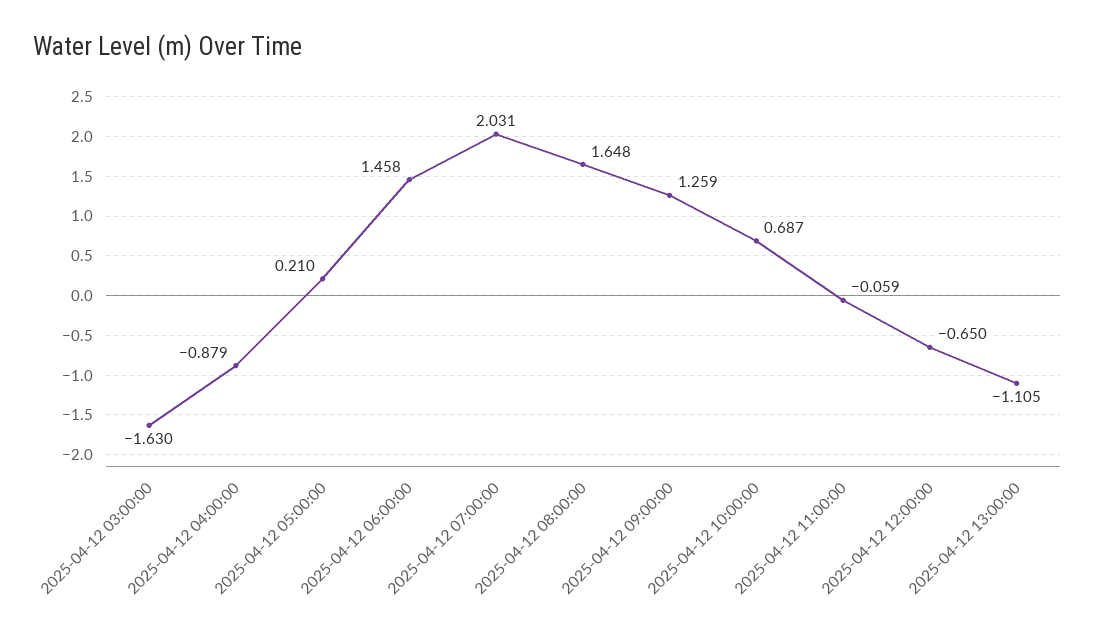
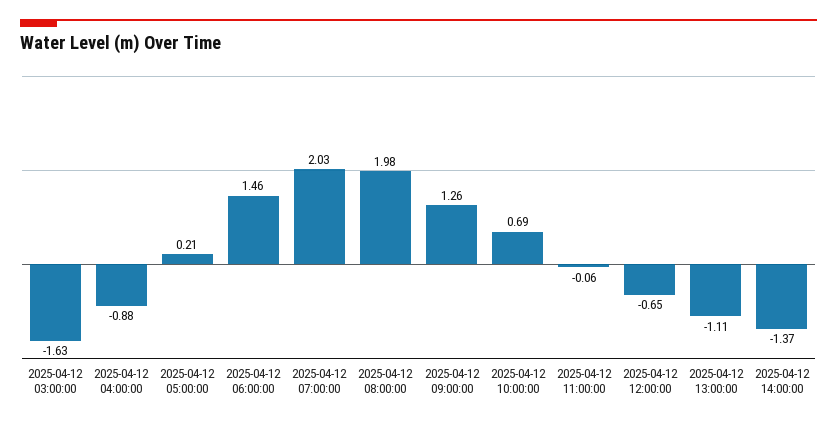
2025-04-12 08:00:00: 1.648 -> 1.98
2025-04-12 14:00:00: none -> -1.37

